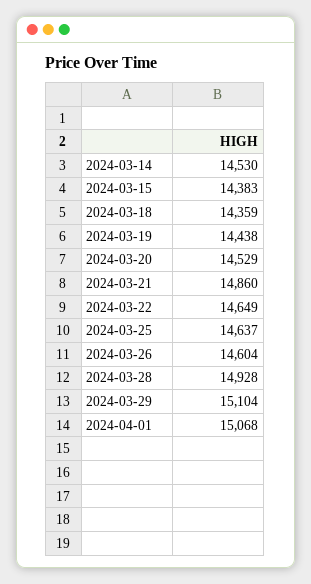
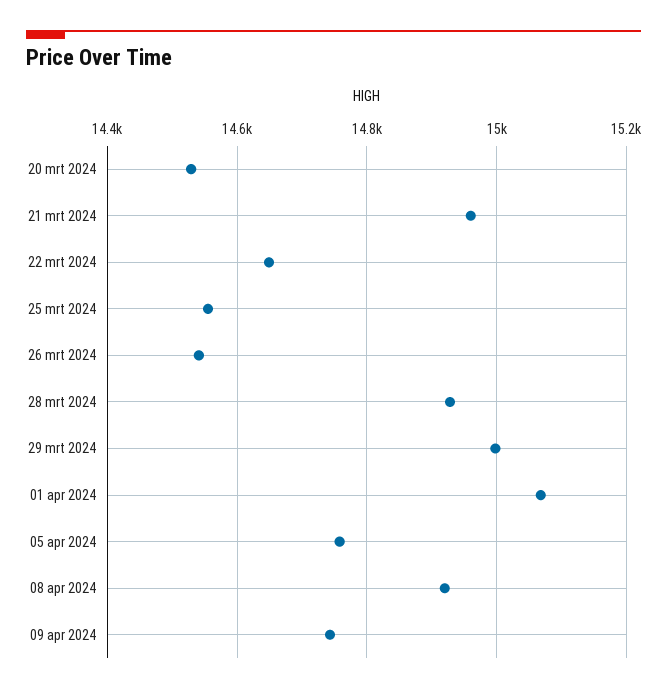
2024-03-14: 14530 -> none
2024-03-15: 14383 -> none
2024-03-18: 14359 -> none
2024-03-19: 14438 -> none
2024-03-21: 14860 -> 14960
2024-03-25: 14637 -> 14560
2024-03-26: 14604 -> 14540
2024-03-29: 15104 -> 15000
05 apr 2024: none -> 14760
08 apr 2024: none -> 14920
09 apr 2024: none -> 14740

